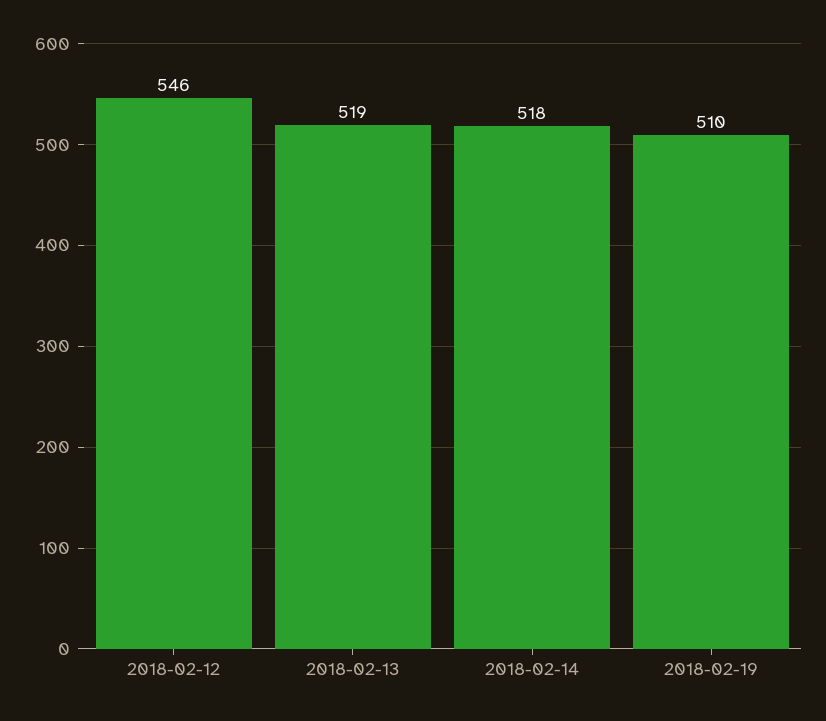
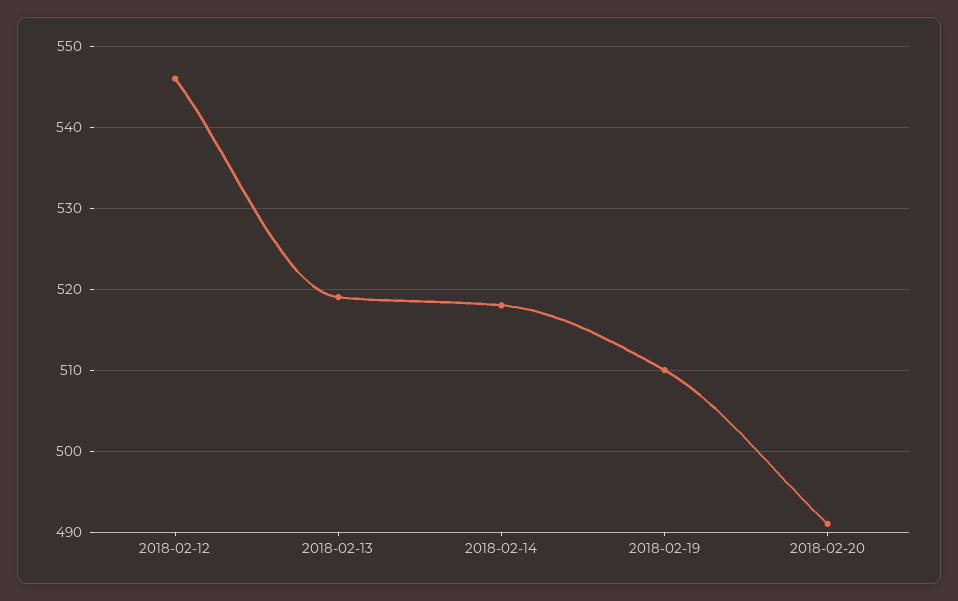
2018-02-20: none -> 491

